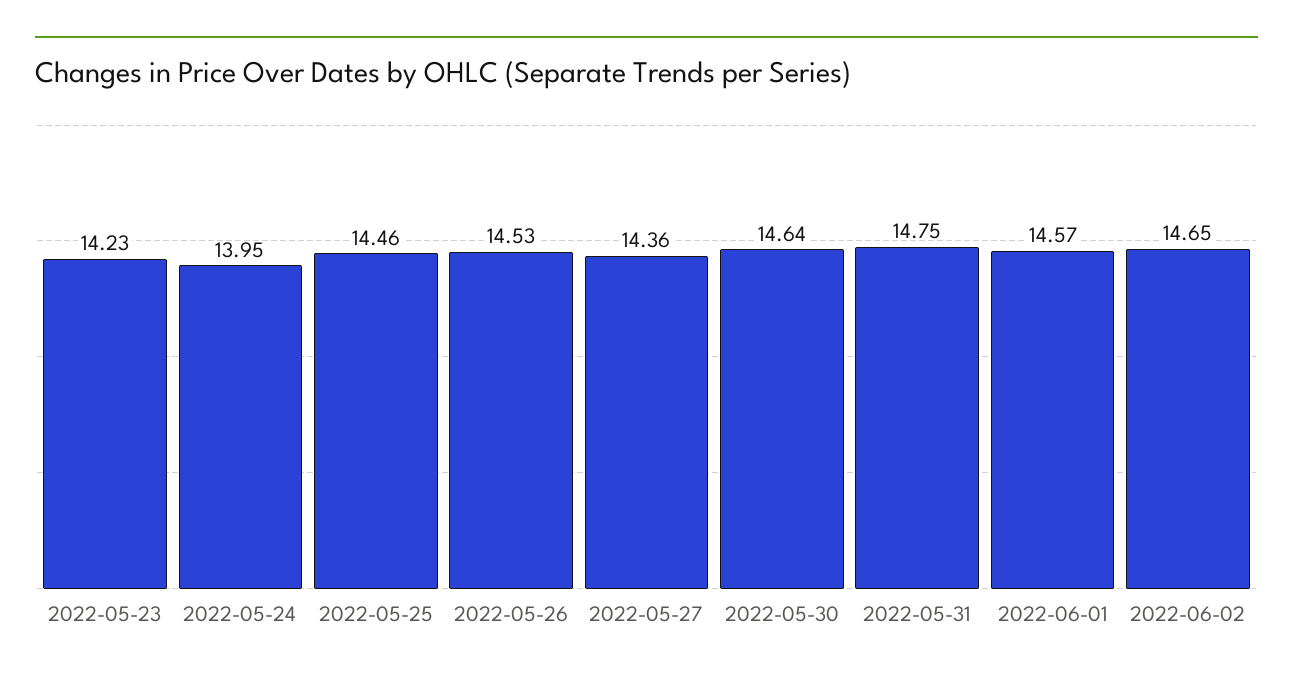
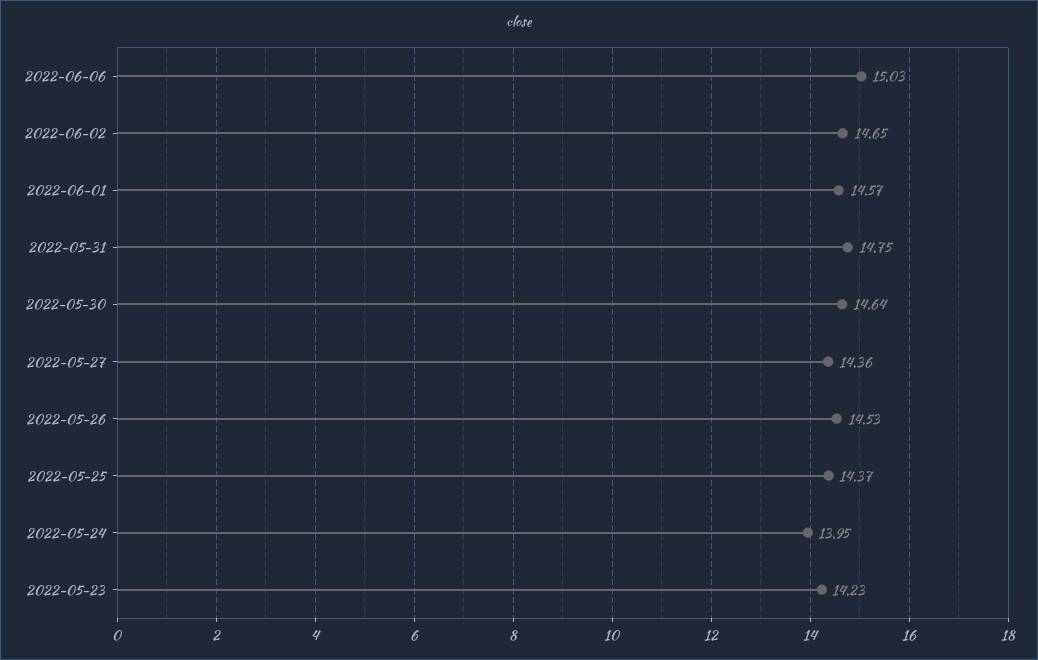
2022-05-25: 14.46 -> 14.37
2022-06-06: none -> 15.03

